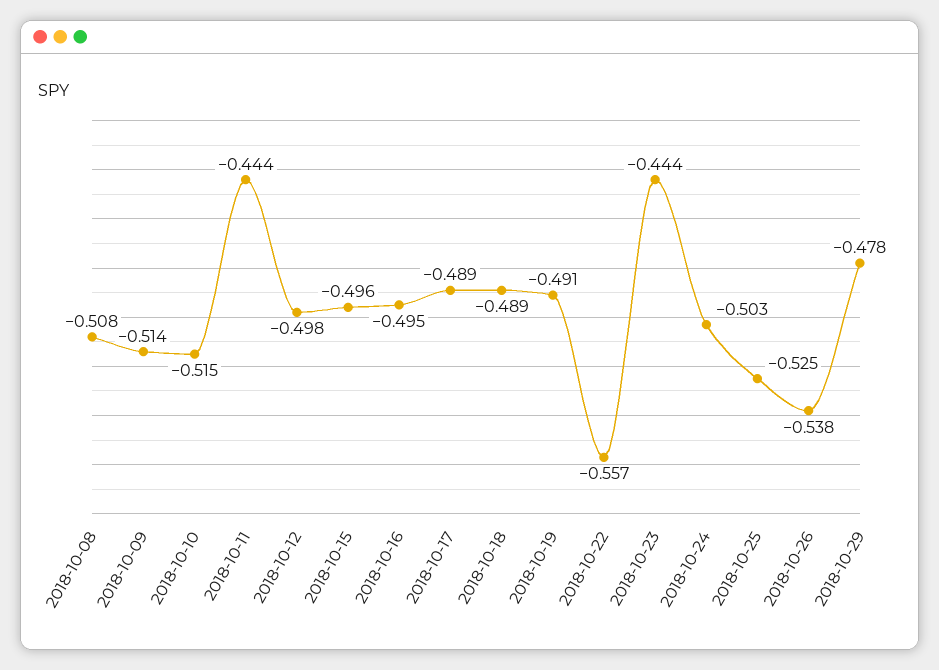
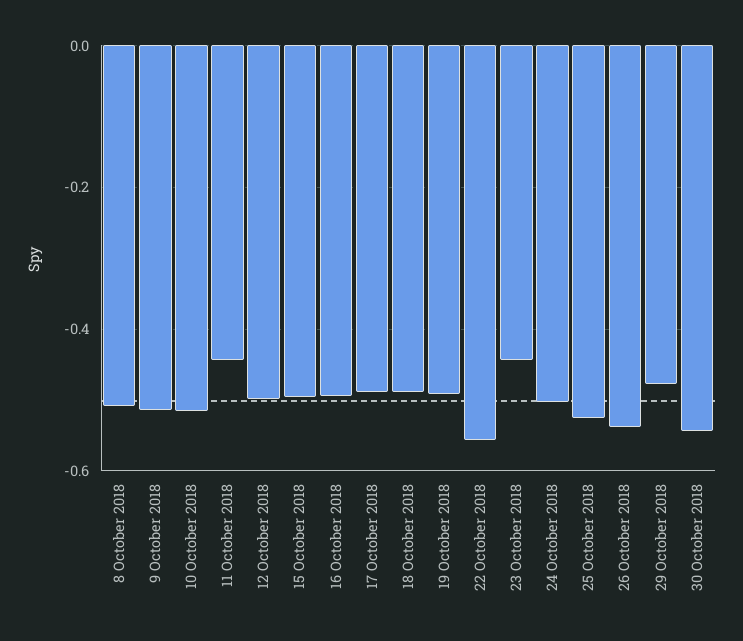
30 October 2018: none -> -0.54

